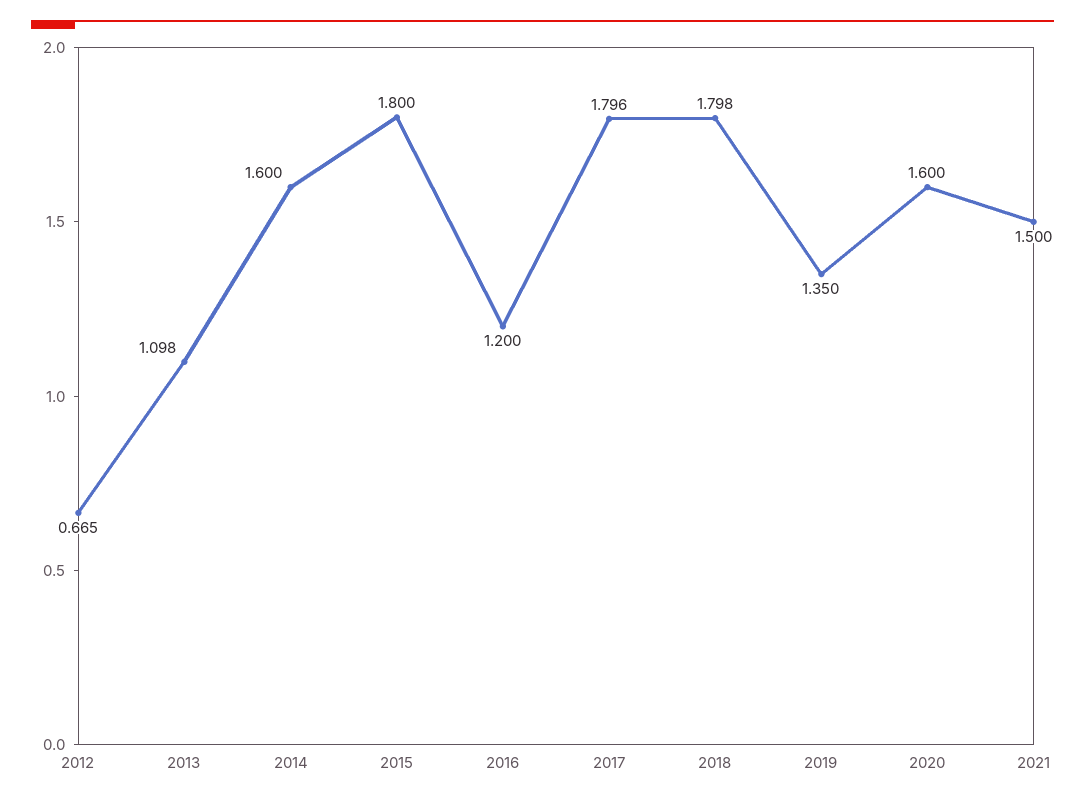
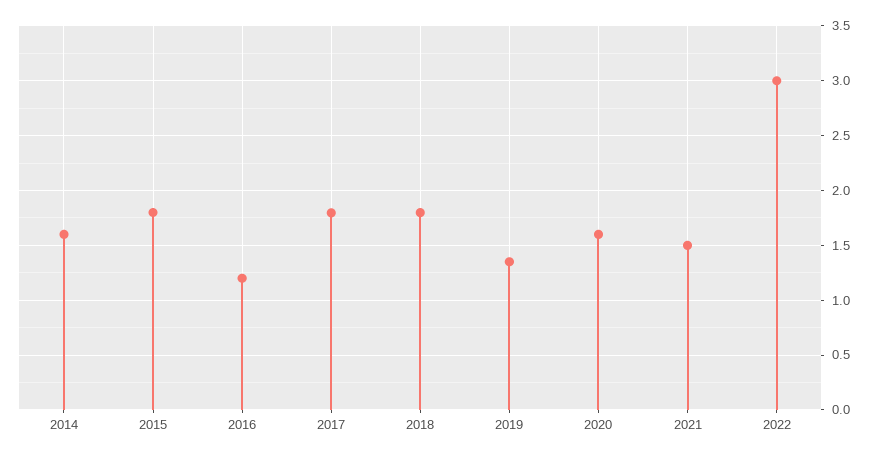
2012: 0.665 -> none
2013: 1.098 -> none
2022: none -> 3

